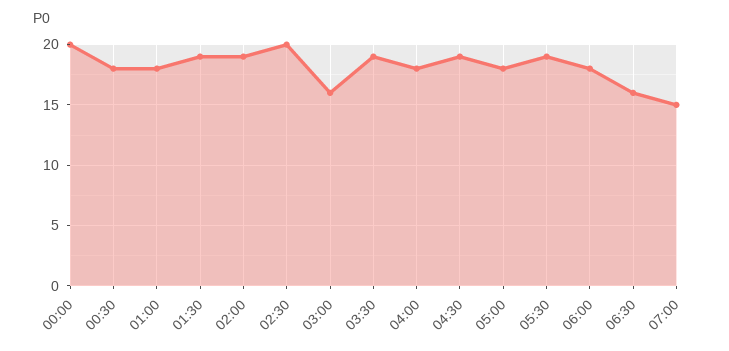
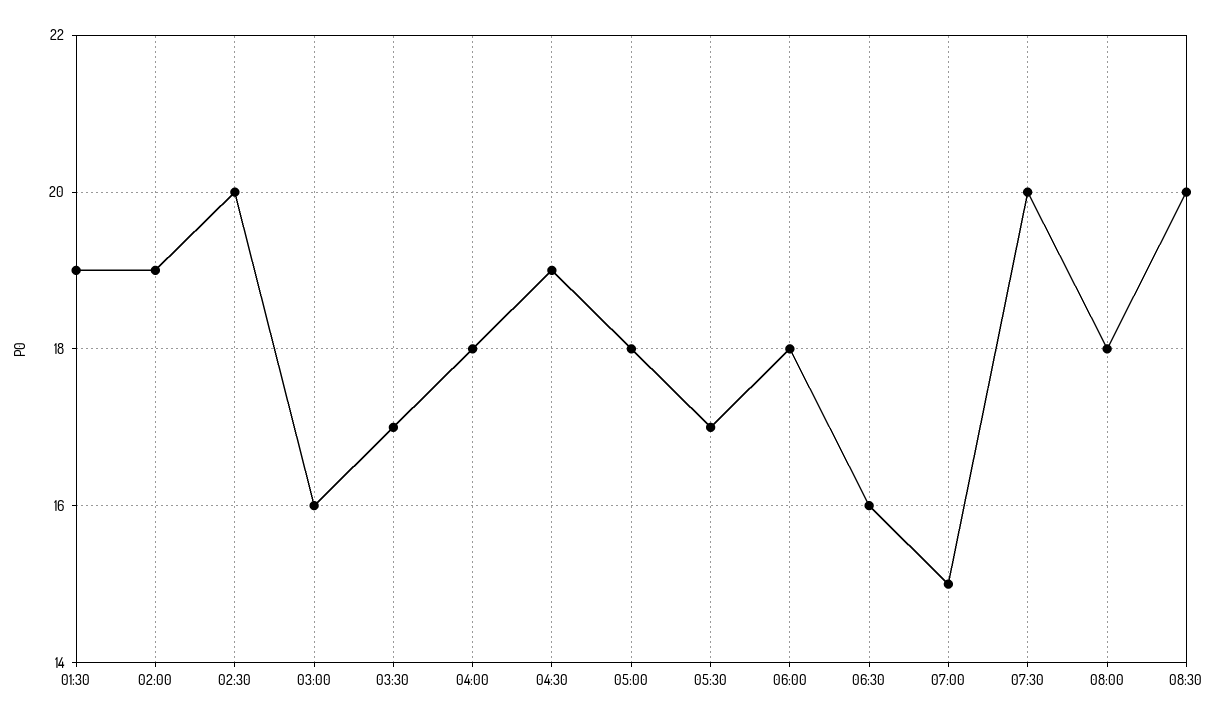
00:00: 20 -> none
00:30: 18 -> none
01:00: 18 -> none
03:30: 19 -> 17
05:30: 19 -> 17
07:30: none -> 20
08:00: none -> 18
08:30: none -> 20

